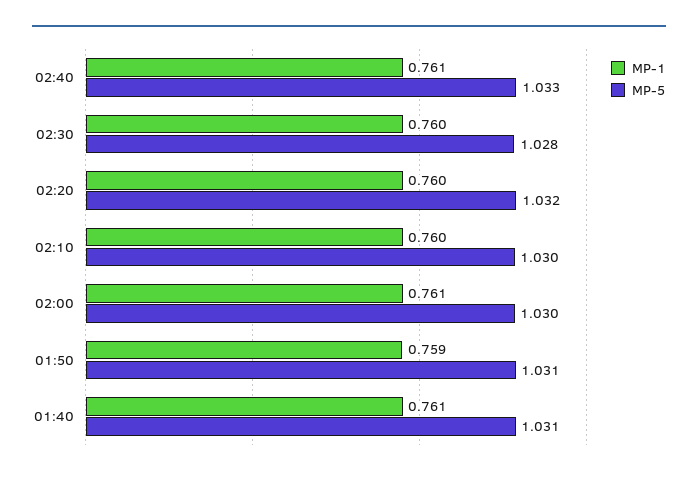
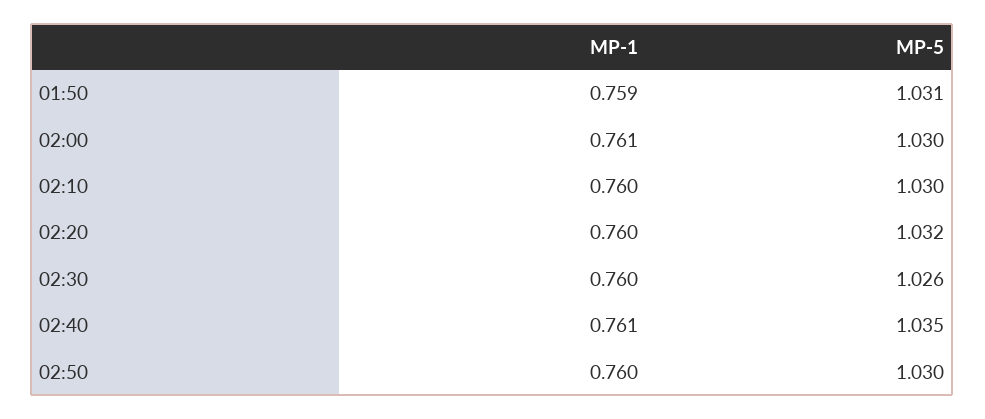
MP-5, 02:40: 1.033 -> 1.035
MP-5, 02:30: 1.028 -> 1.026
MP-1, 01:40: 0.761 -> none
MP-5, 01:40: 1.031 -> none
MP-1, 02:50: none -> 0.76
MP-5, 02:50: none -> 1.03

